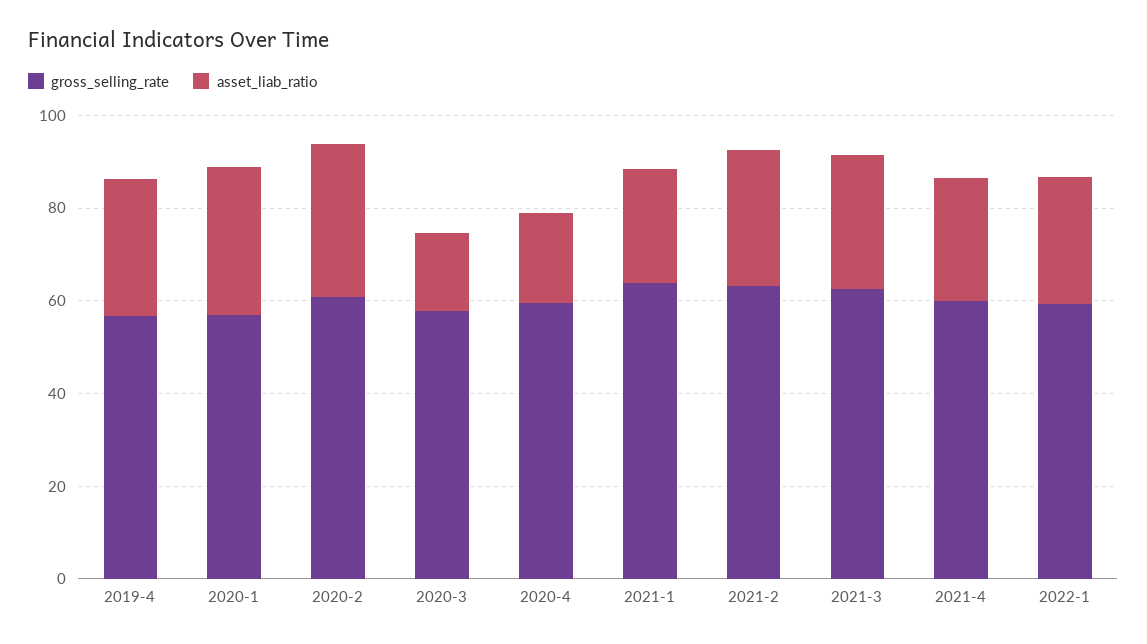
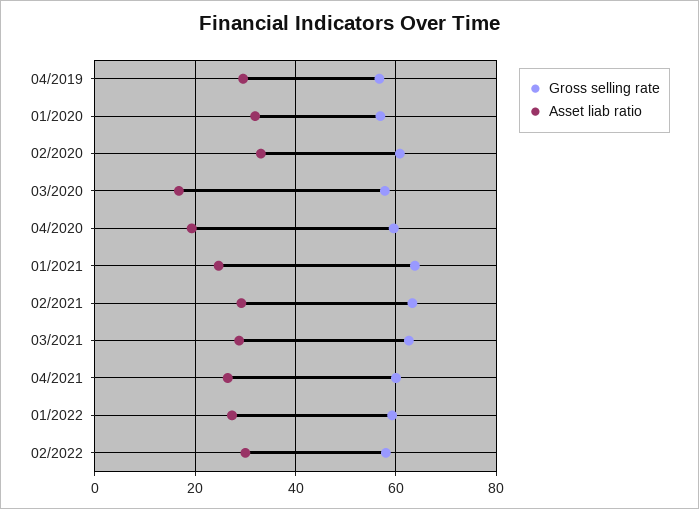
gross_selling_rate, 02/2022: none -> 58
asset_liab_ratio, 02/2022: none -> 30

